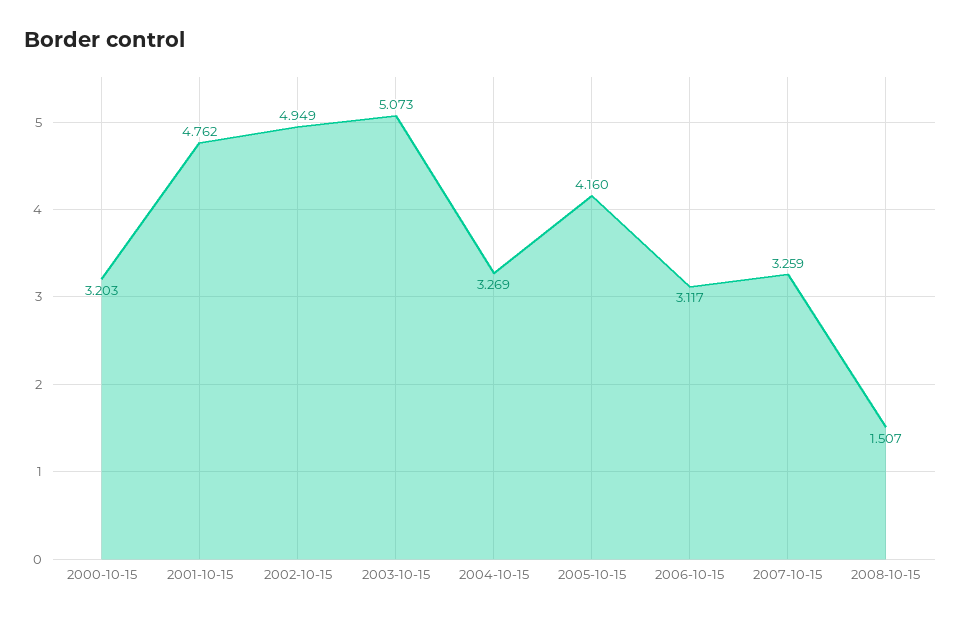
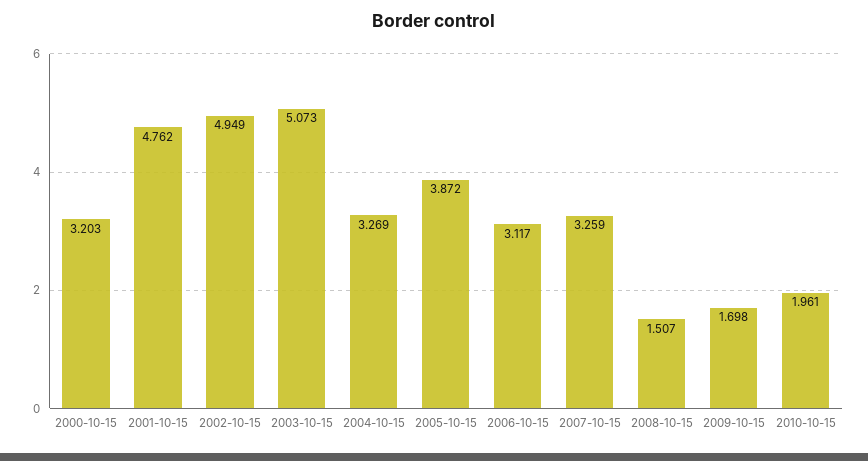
2005-10-15: 4.16 -> 3.872
2009-10-15: none -> 1.698
2010-10-15: none -> 1.961

